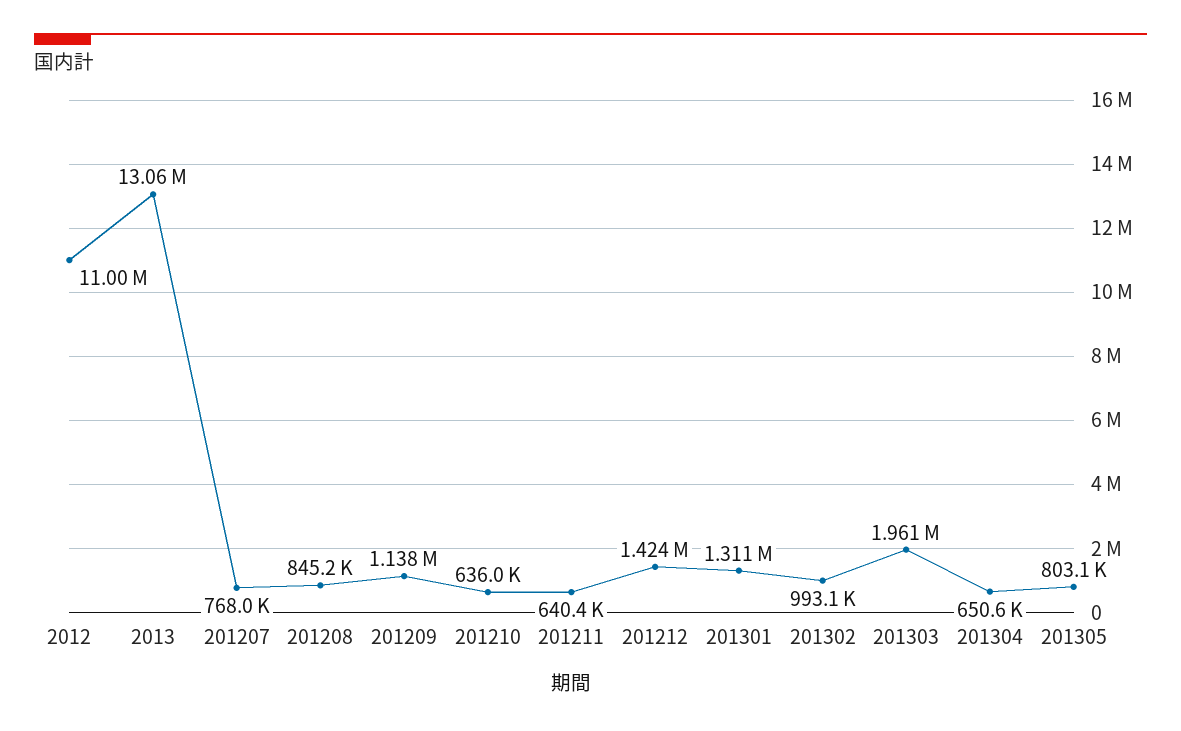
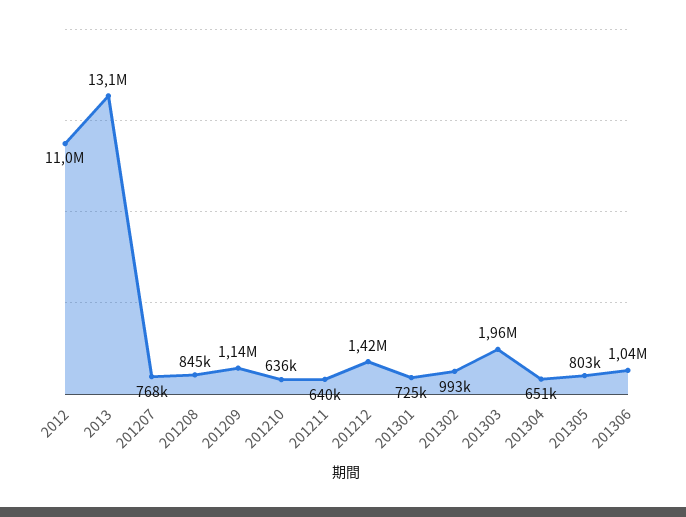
201301: 1311000 -> 725000
201306: none -> 1040000

